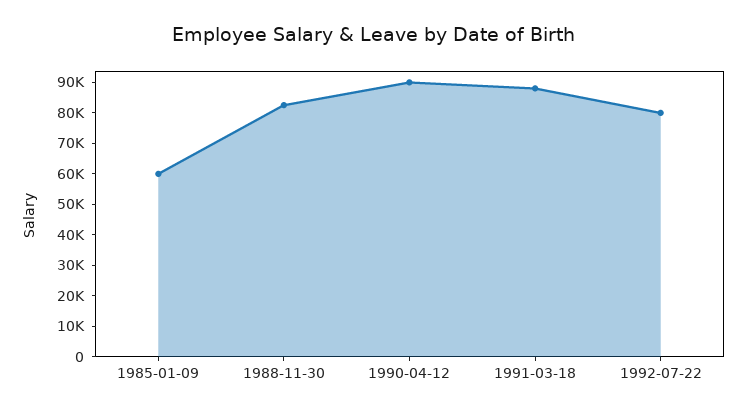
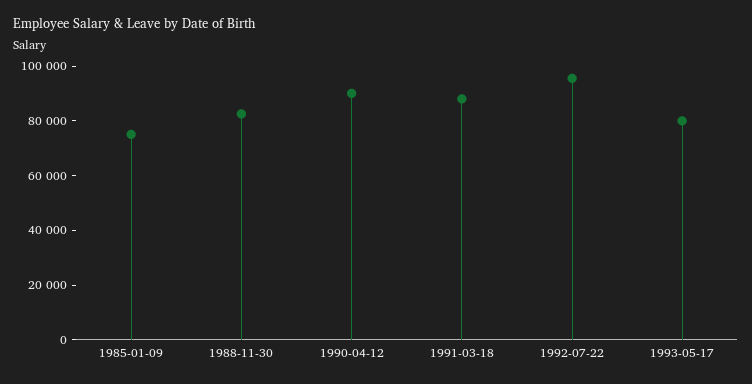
1985-01-09: 60000 -> 75000
1992-07-22: 80000 -> 95000
1993-05-17: none -> 80000

